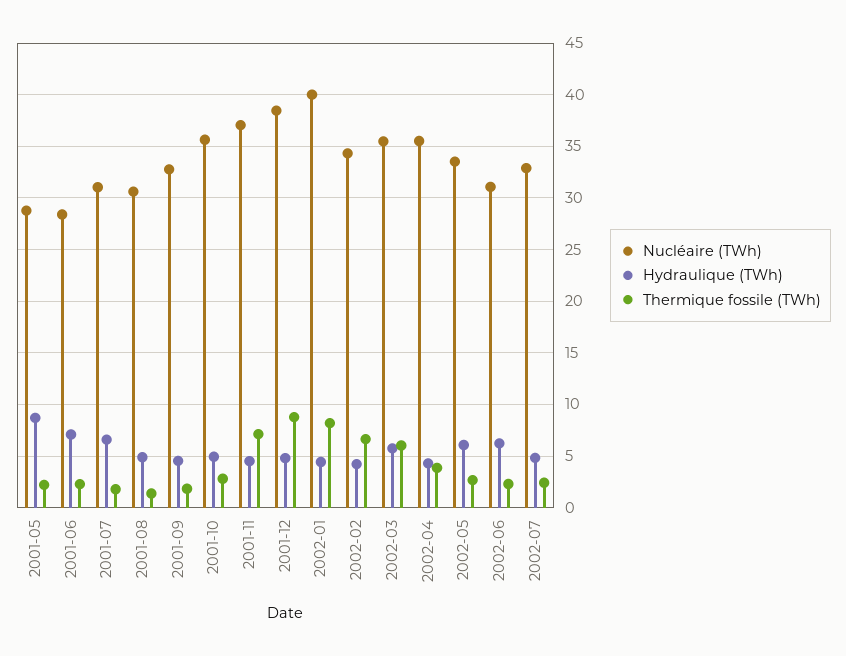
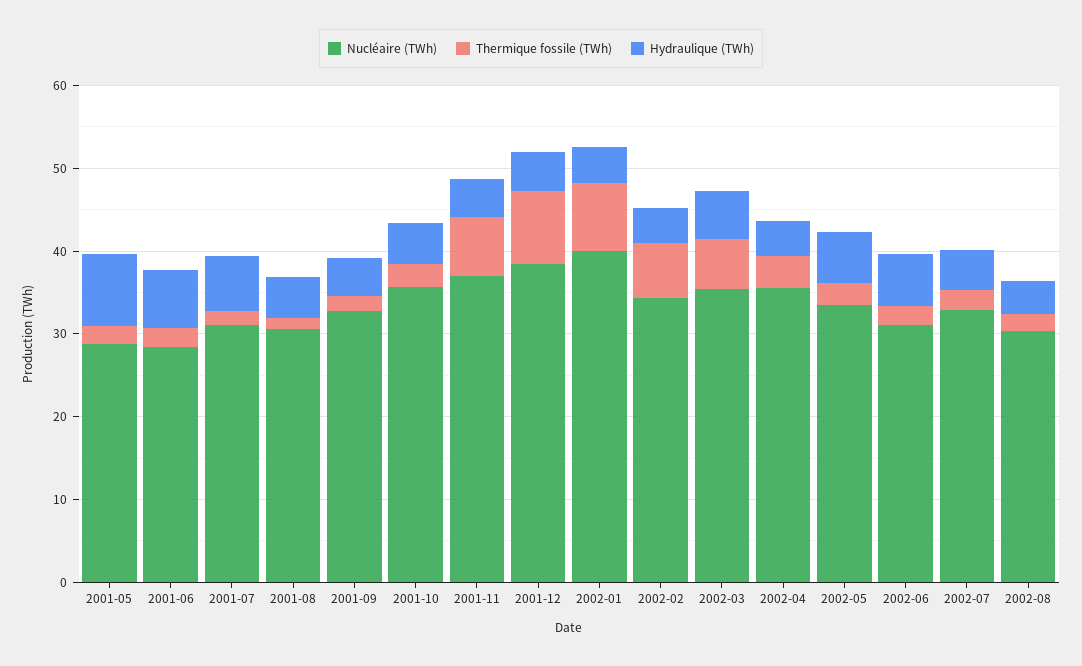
Nucléaire (TWh), 2002-08: none -> 30
Thermique fossile (TWh), 2002-08: none -> 2
Hydraulique (TWh), 2002-08: none -> 4

